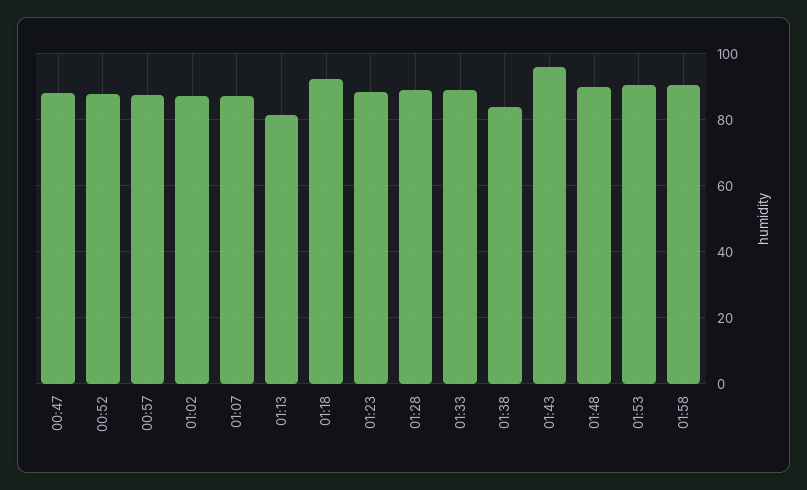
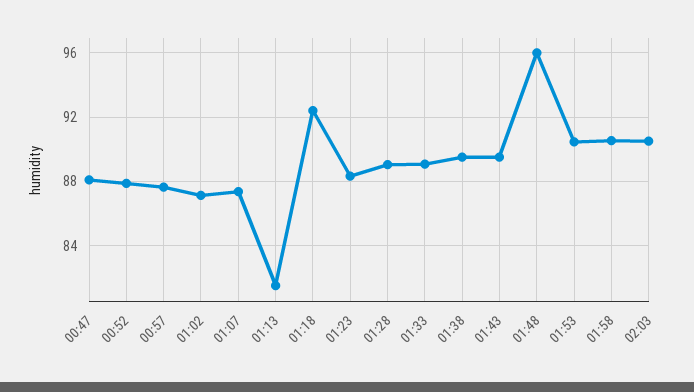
01:38: 84 -> 89.5
01:43: 96 -> 89.5
01:48: 90 -> 96
02:03: none -> 90.5

